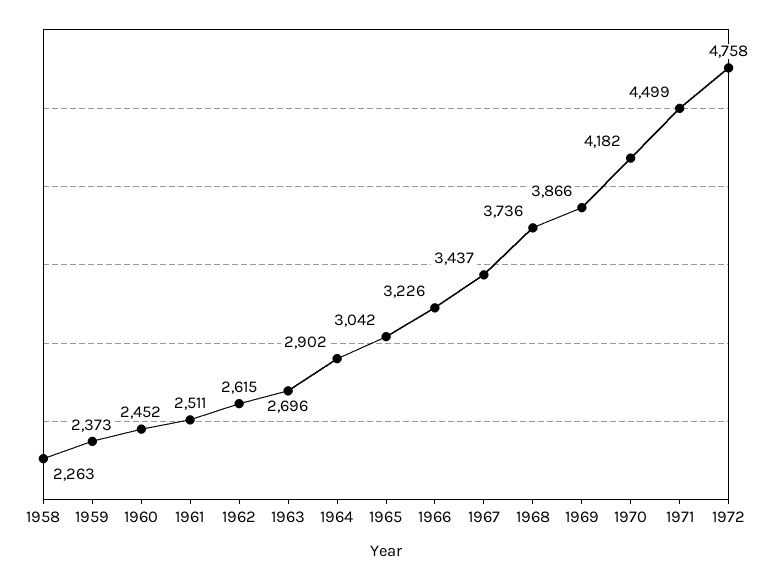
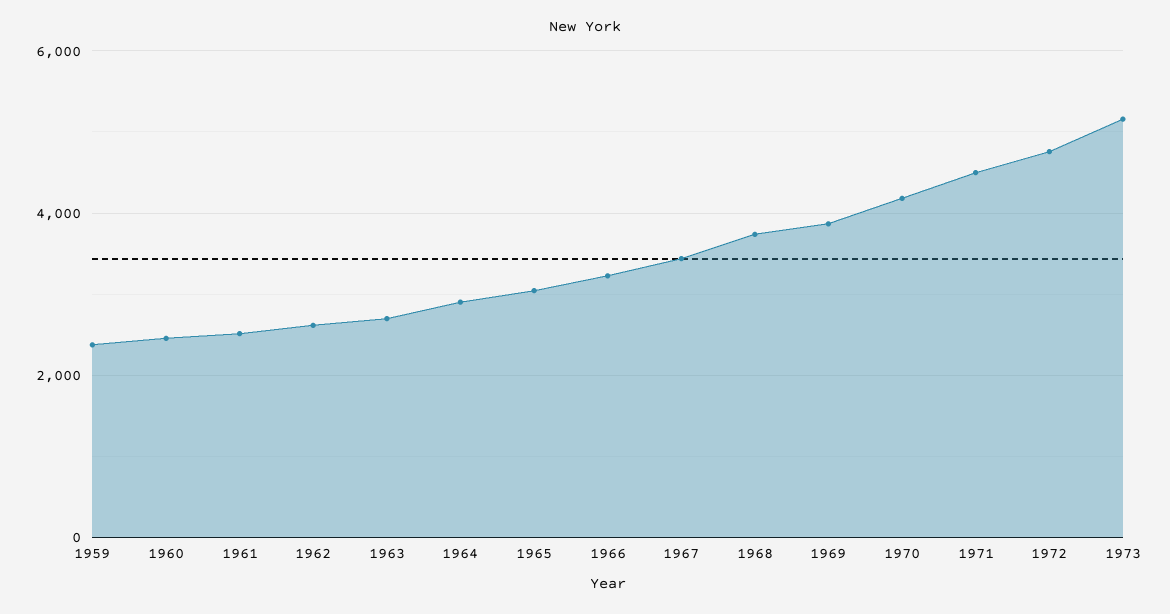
1958: 2263 -> none
1973: none -> 5200

